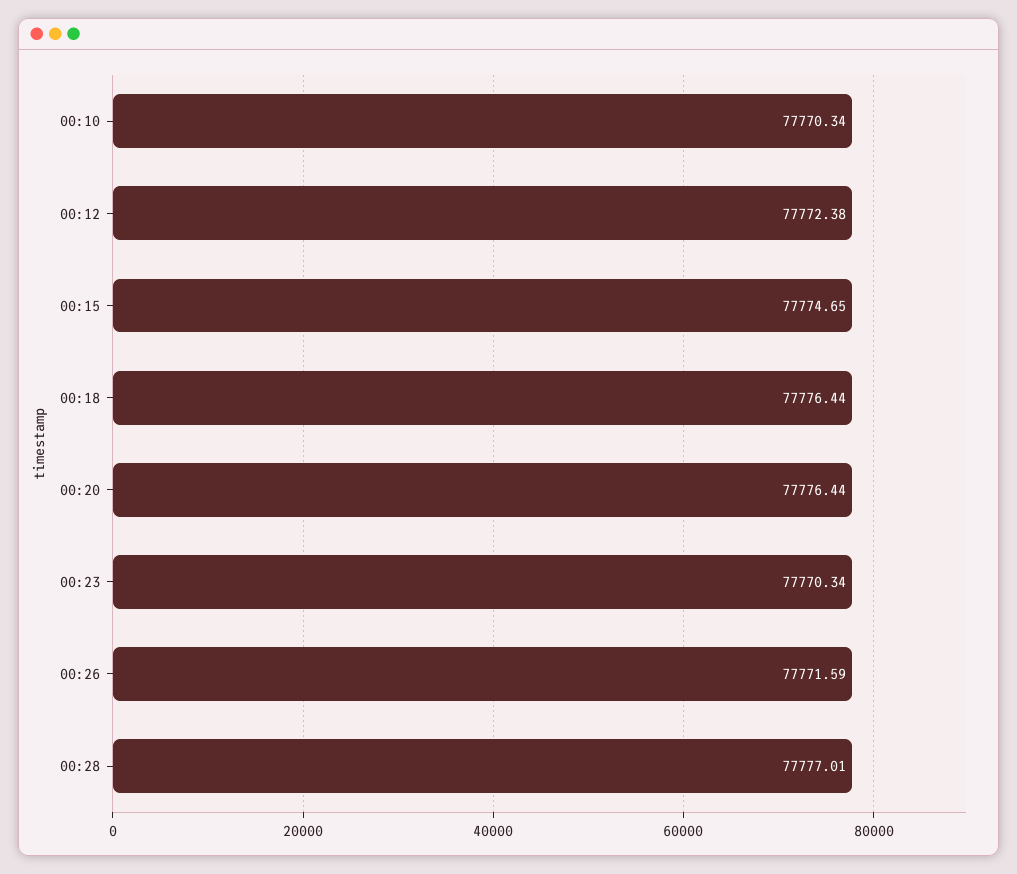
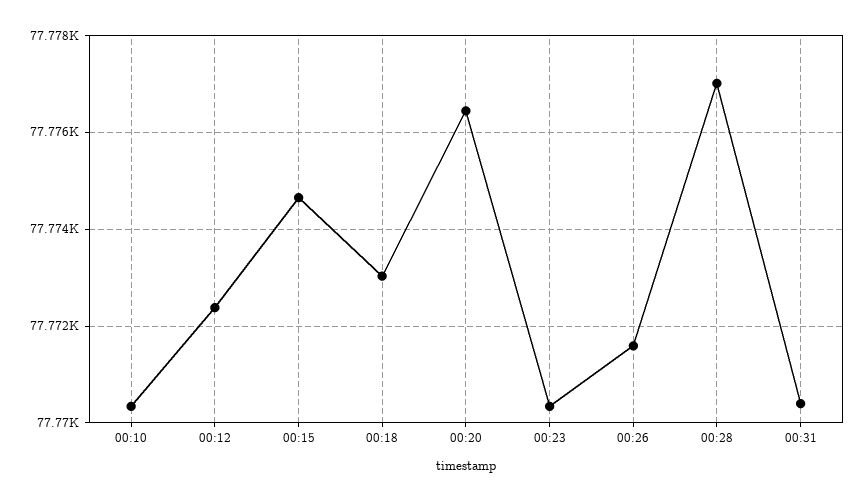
00:18: 77776.44 -> 77773
00:31: none -> 77770.4

